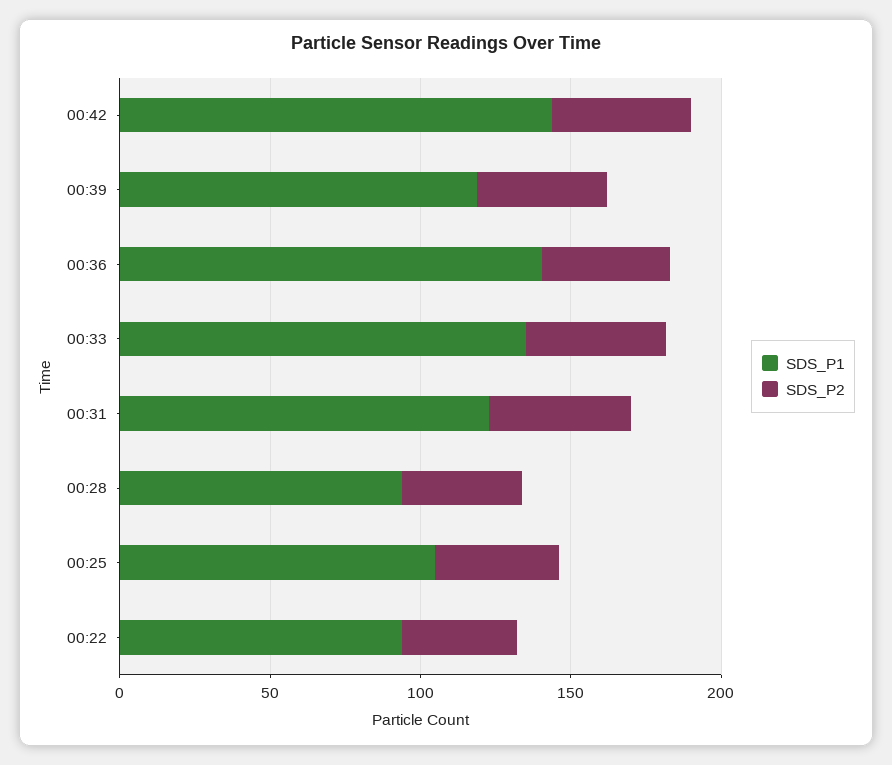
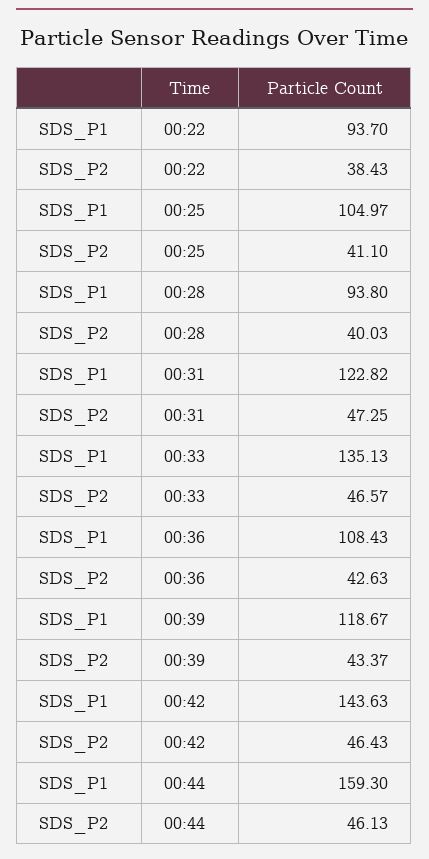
SDS_P1, 00:36: 140 -> 108.43
SDS_P1, 00:44: none -> 159.3
SDS_P2, 00:44: none -> 46.13

